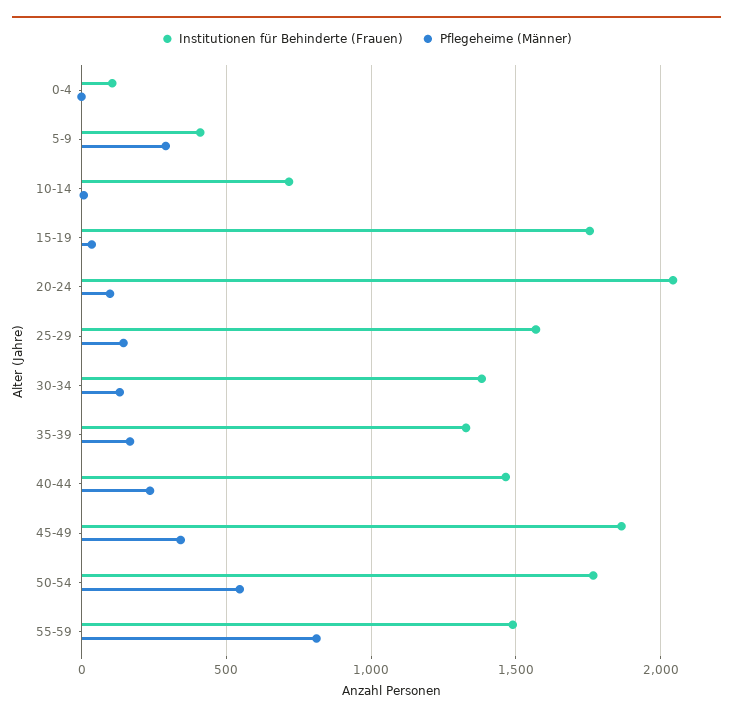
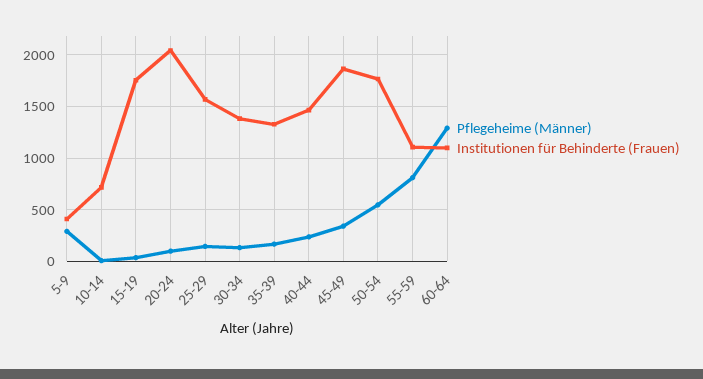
Institutionen für Behinderte (Frauen), 0-4: 100 -> none
Pflegeheime (Männer), 0-4: 0 -> none
Institutionen für Behinderte (Frauen), 55-59: 1500 -> 1100
Pflegeheime (Männer), 60-64: none -> 1300
Institutionen für Behinderte (Frauen), 60-64: none -> 1100

